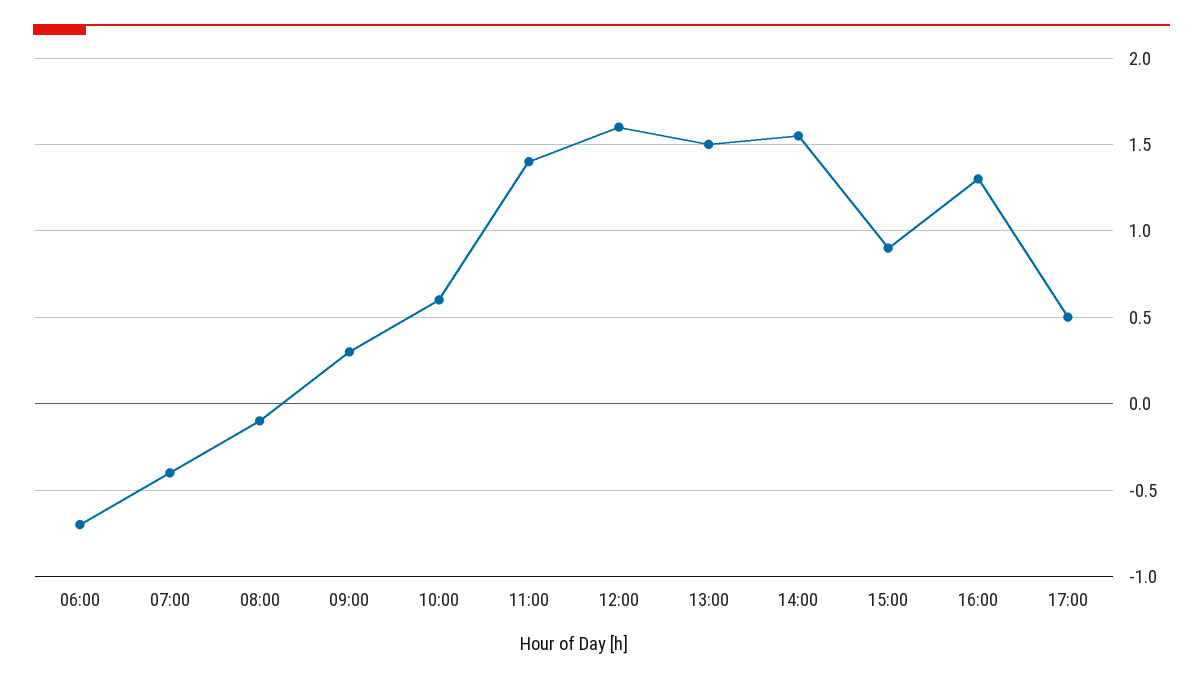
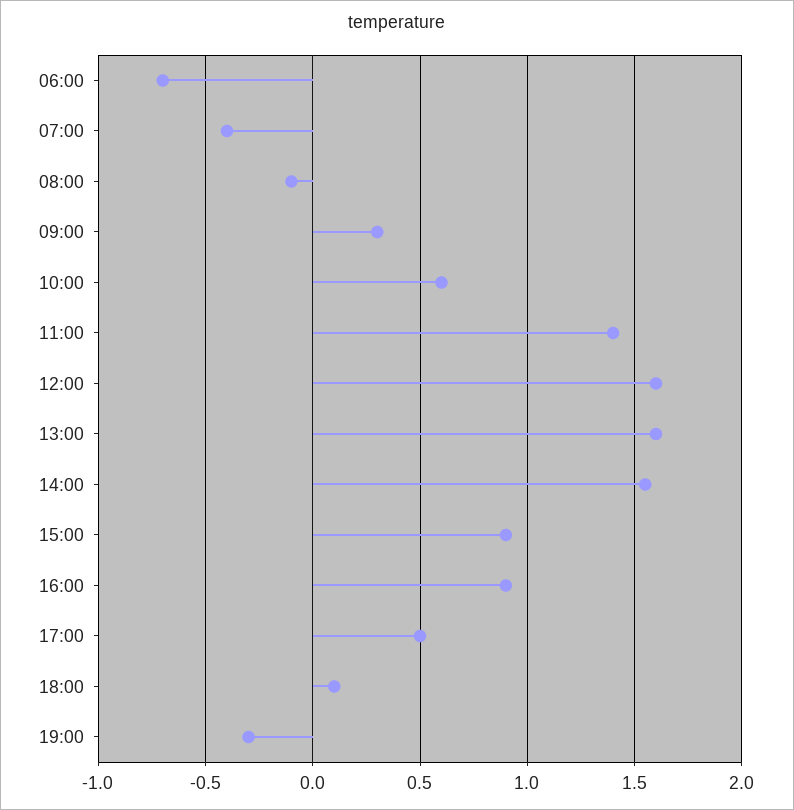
13:00: 1.5 -> 1.6
16:00: 1.3 -> 0.9
18:00: none -> 0.1
19:00: none -> -0.3

